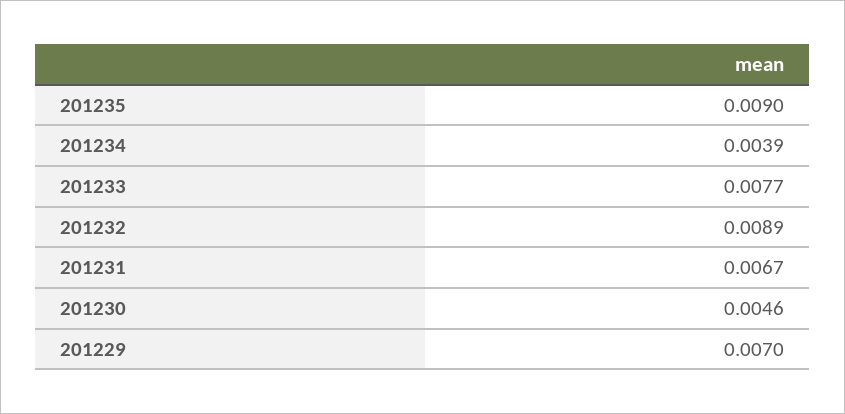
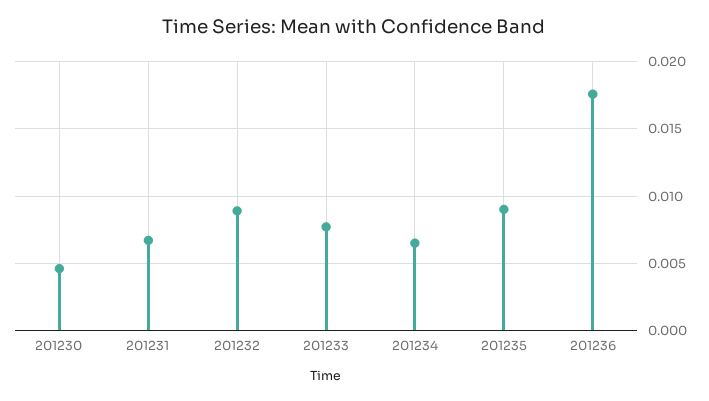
201234: 0.0039 -> 0.0065
201229: 0.007 -> none
201236: none -> 0.0175

